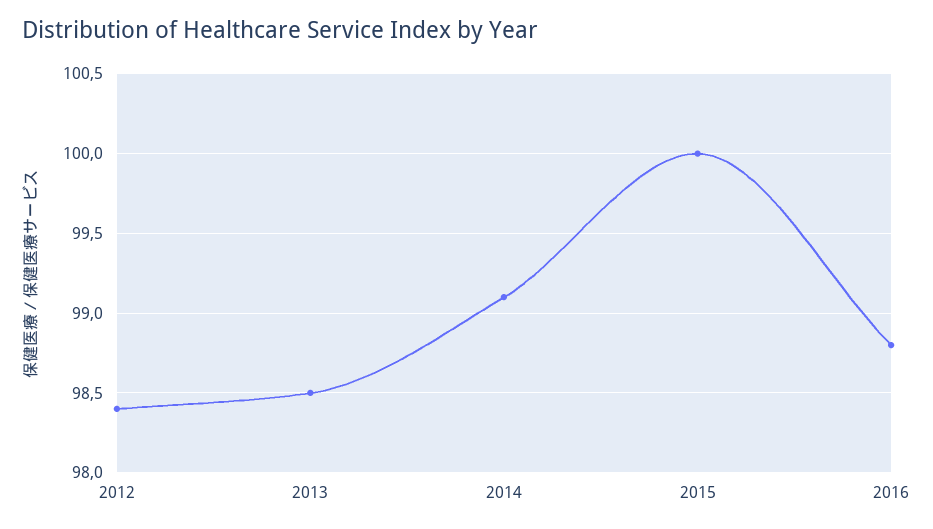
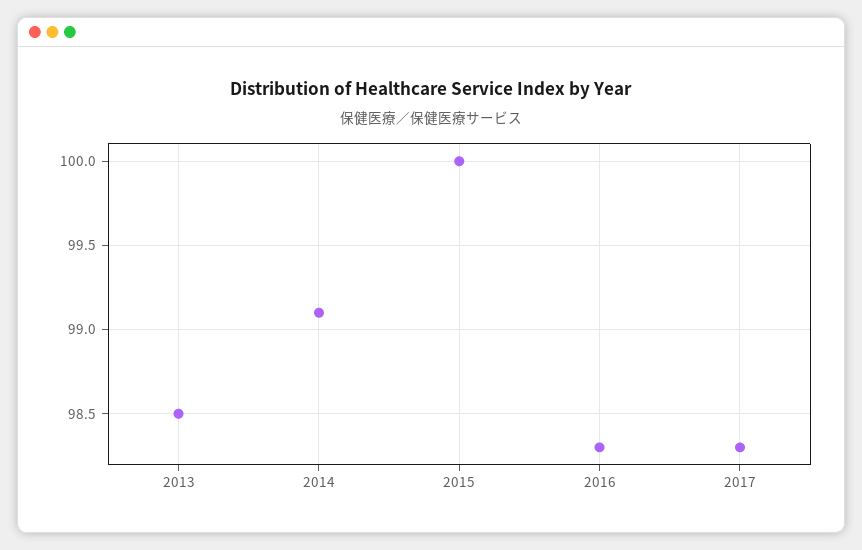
2012: 98.4 -> none
2016: 98.8 -> 98.3
2017: none -> 98.3

